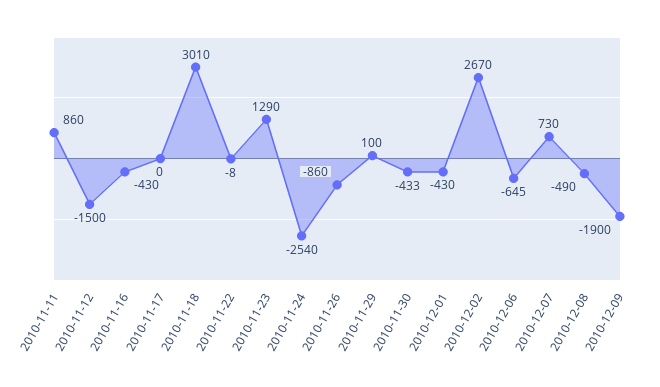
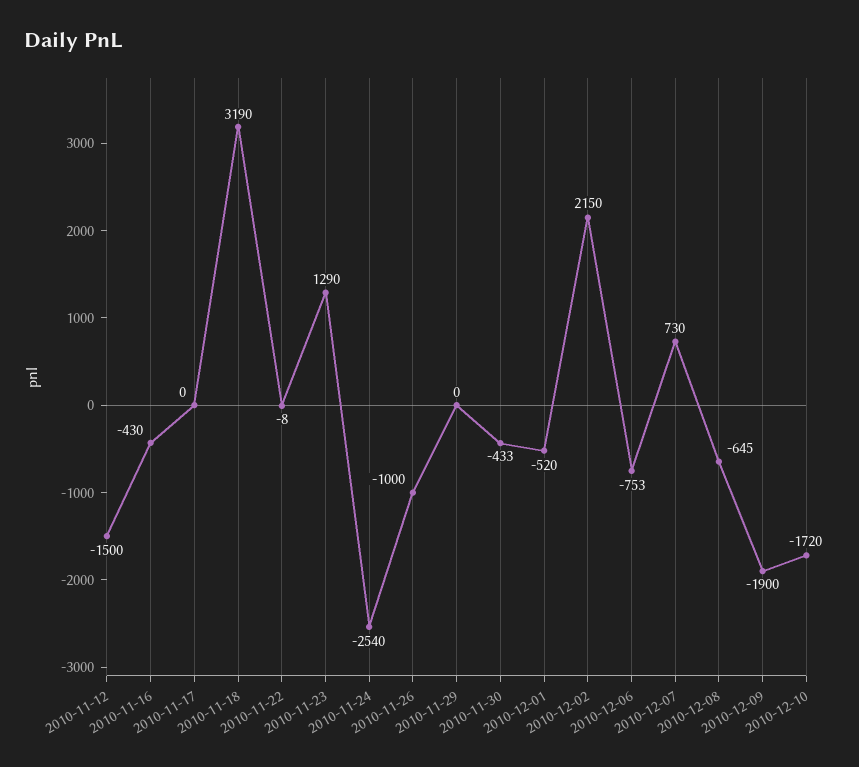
2010-11-11: 860 -> none
2010-11-18: 3010 -> 3190
2010-11-26: -860 -> -1000
2010-11-29: 100 -> 0
2010-12-01: -430 -> -520
2010-12-02: 2670 -> 2150
2010-12-06: -645 -> -753
2010-12-08: -490 -> -645
2010-12-10: none -> -1720

